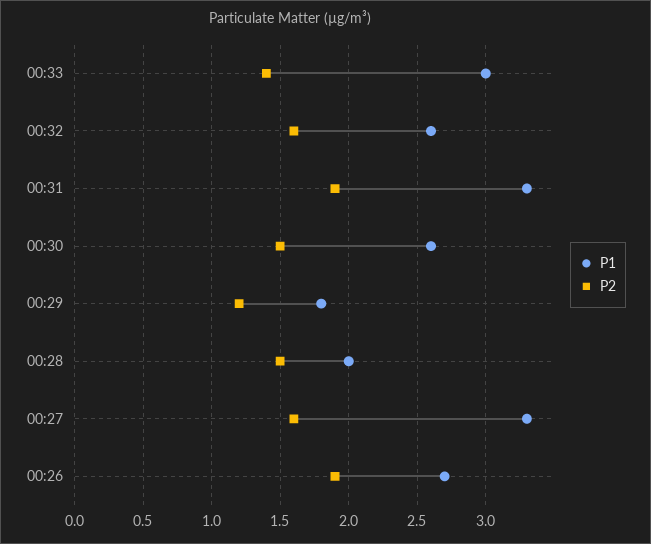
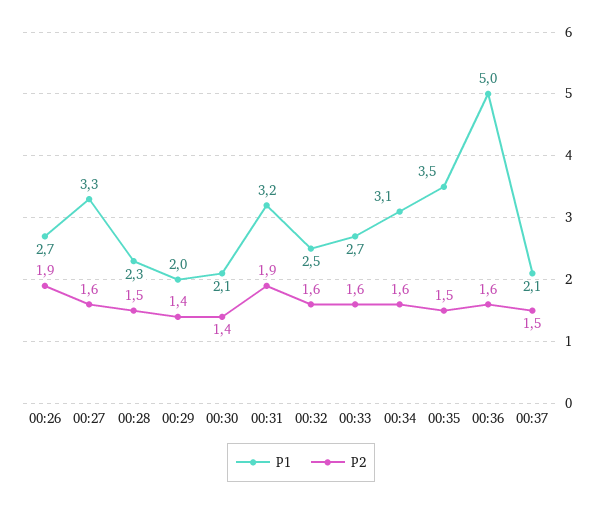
P1, 00:33: 3 -> 2.7
P2, 00:33: 1.4 -> 1.6
P1, 00:32: 2.6 -> 2.5
P1, 00:31: 3.3 -> 3.2
P1, 00:30: 2.6 -> 2.1
P2, 00:30: 1.5 -> 1.4
P1, 00:29: 1.8 -> 2
P2, 00:29: 1.2 -> 1.4
P1, 00:28: 2 -> 2.3
P1, 00:34: none -> 3.1
P2, 00:34: none -> 1.6
P1, 00:35: none -> 3.5
P2, 00:35: none -> 1.5
P1, 00:36: none -> 5
P2, 00:36: none -> 1.6
P1, 00:37: none -> 2.1
P2, 00:37: none -> 1.5

